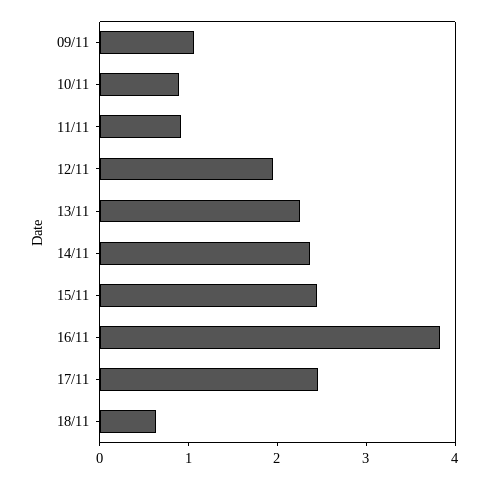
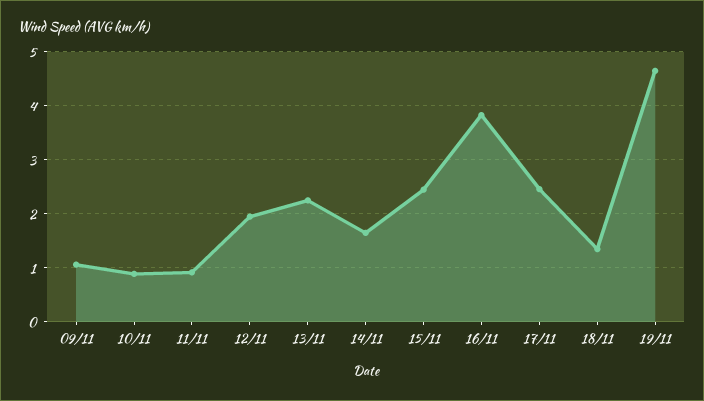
14/11: 2.4 -> 1.6
18/11: 0.6 -> 1.4
19/11: none -> 4.6

